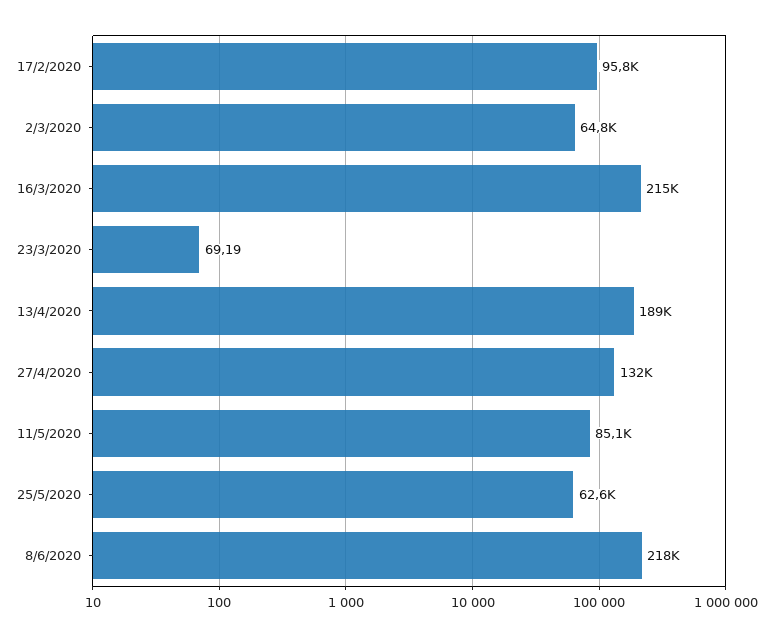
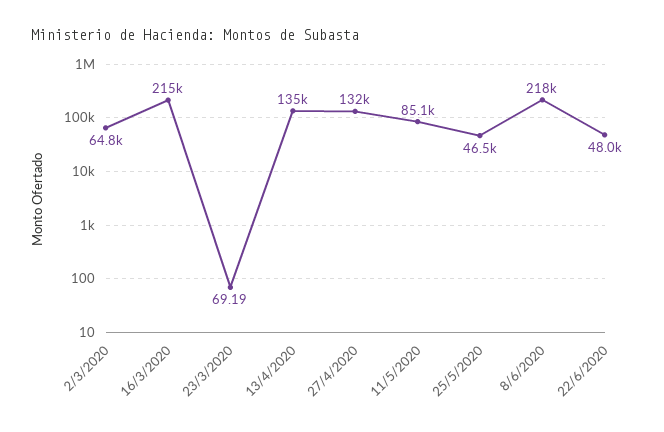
17/2/2020: 95800 -> none
13/4/2020: 189000 -> 135000
25/5/2020: 62600 -> 46500
22/6/2020: none -> 48000

